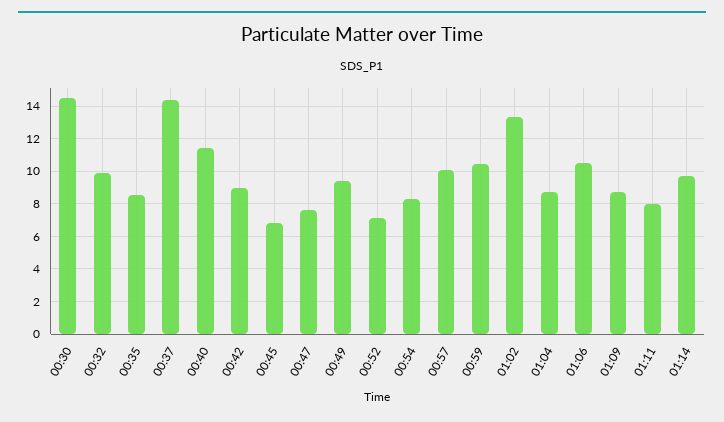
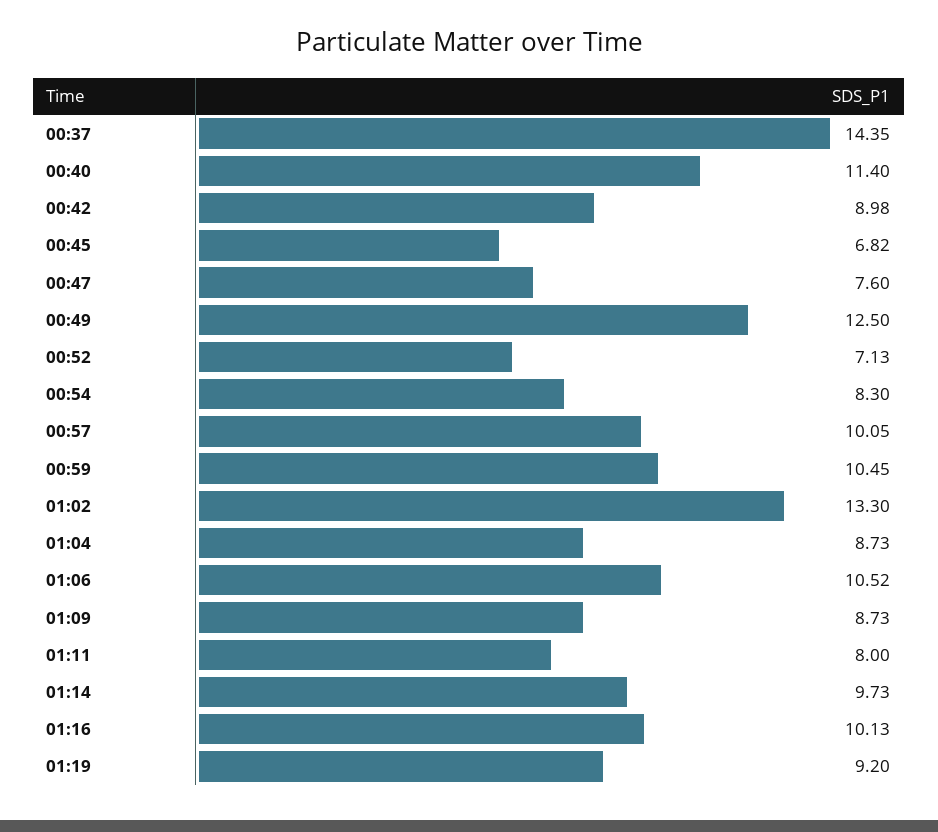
00:30: 14.5 -> none
00:32: 10 -> none
00:35: 8.5 -> none
00:49: 9.5 -> 12.5
01:16: none -> 10.13
01:19: none -> 9.2

